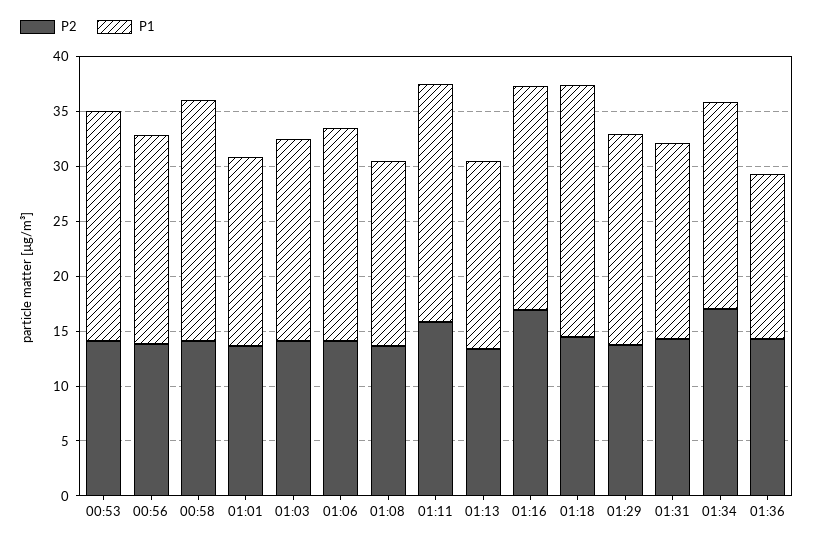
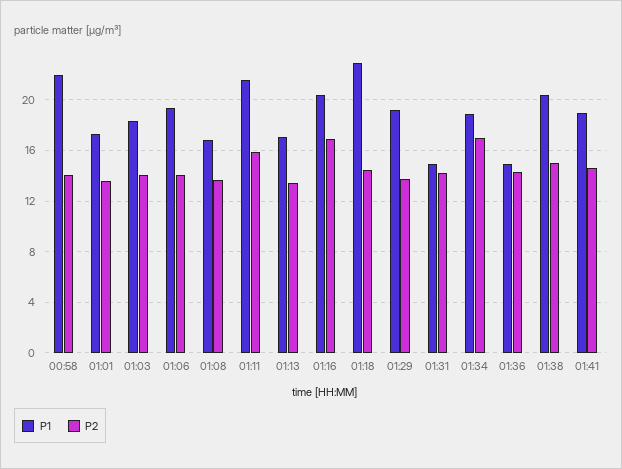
P2, 00:53: 14 -> none
P1, 00:53: 21 -> none
P2, 00:56: 14 -> none
P1, 00:56: 19 -> none
P1, 01:31: 18 -> 15
P1, 01:38: none -> 20.5
P2, 01:38: none -> 15
P1, 01:41: none -> 19
P2, 01:41: none -> 14.5

